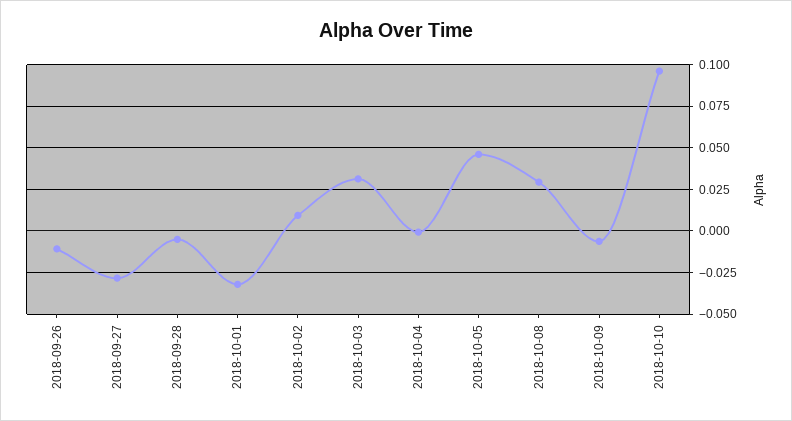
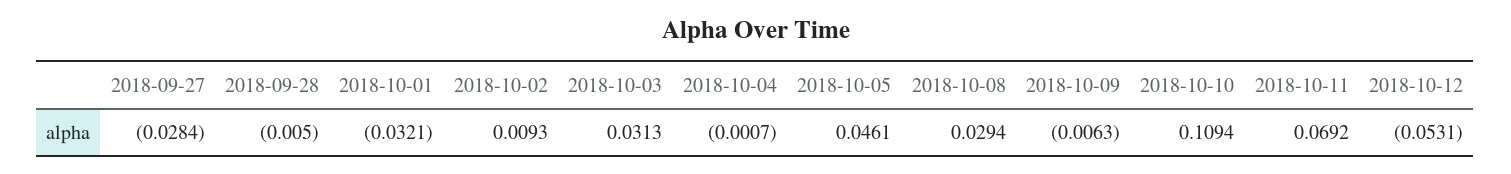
2018-09-26: -0.01 -> none
2018-10-10: 0.095 -> 0.1094
2018-10-11: none -> 0.0692
2018-10-12: none -> -0.0531

